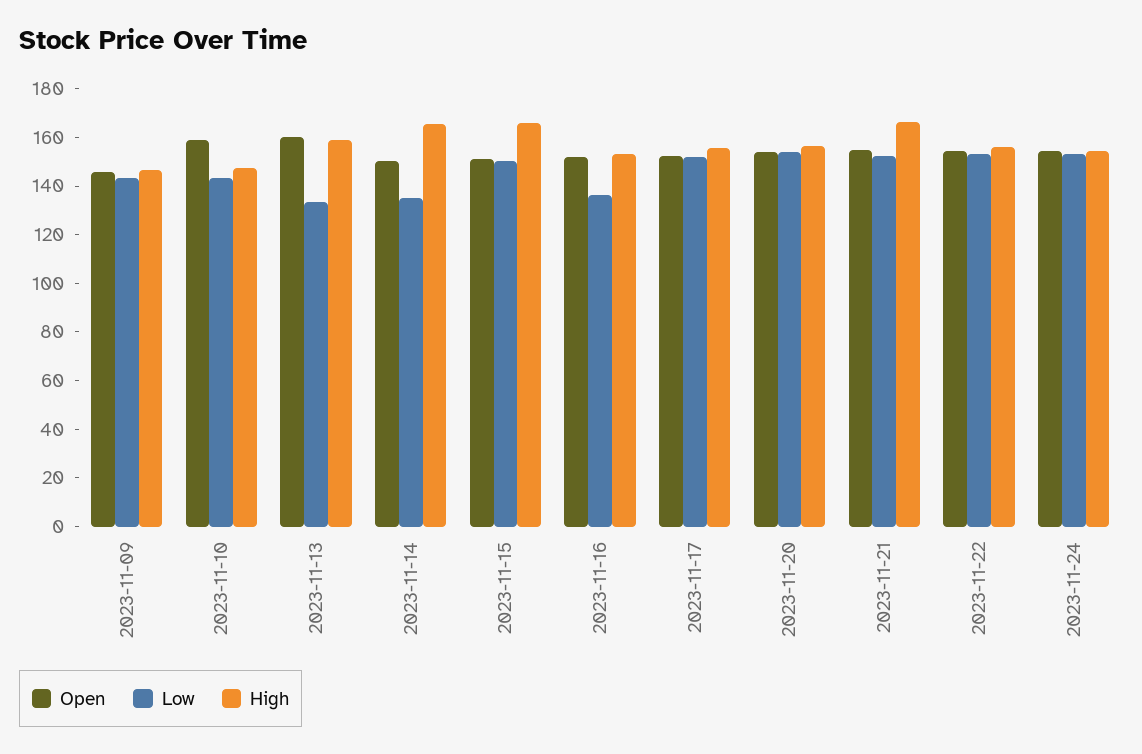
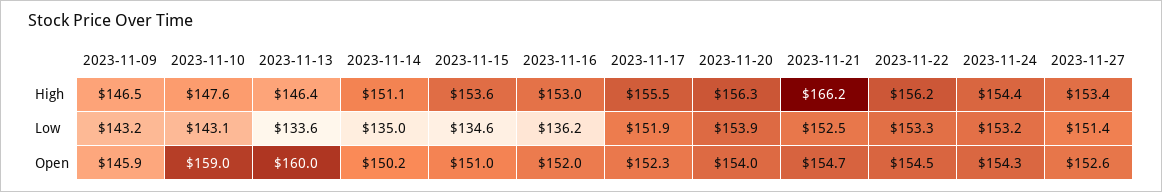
High, 2023-11-13: 160 -> 146.4
High, 2023-11-14: 165 -> 151.1
Low, 2023-11-15: 150 -> 134.6
High, 2023-11-15: 165 -> 153.6
High, 2023-11-27: none -> 153.4
Low, 2023-11-27: none -> 151.4
Open, 2023-11-27: none -> 152.6

